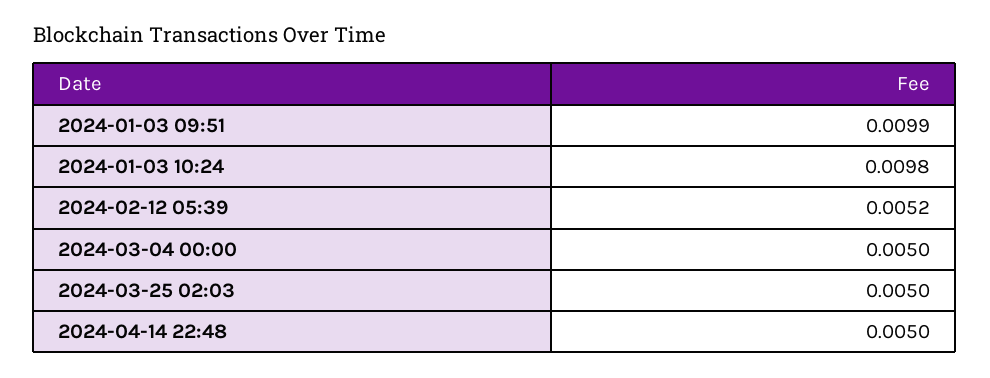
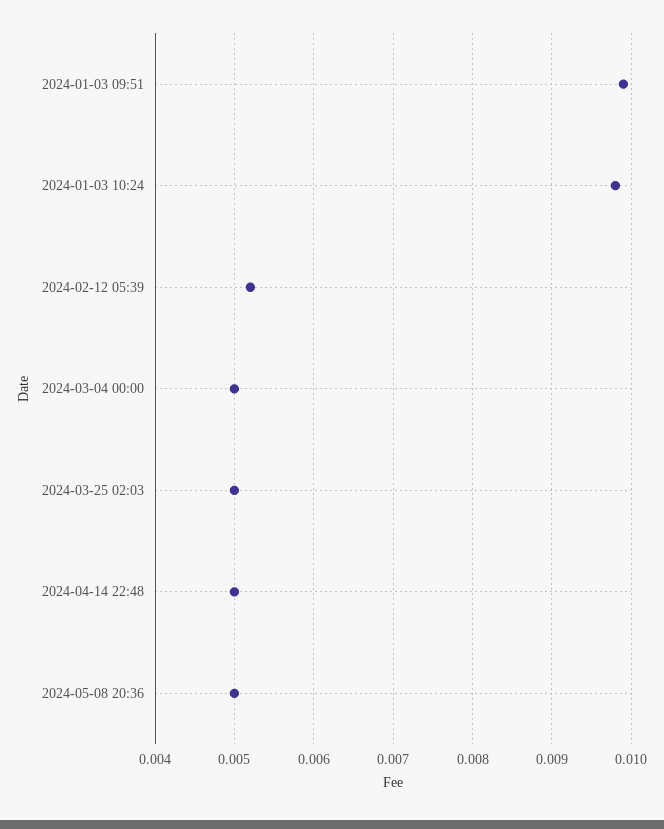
2024-05-08 20:36: none -> 0.005

